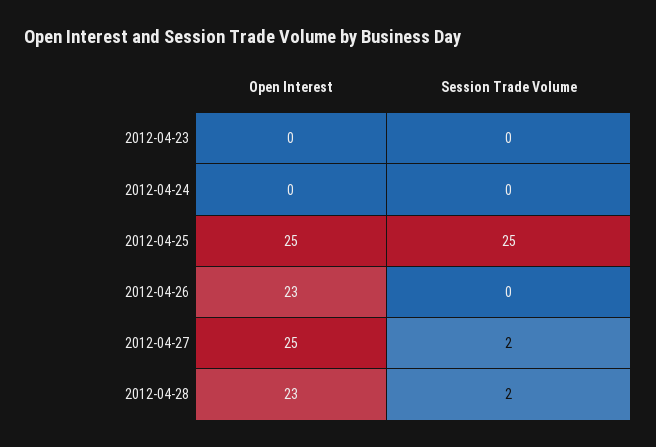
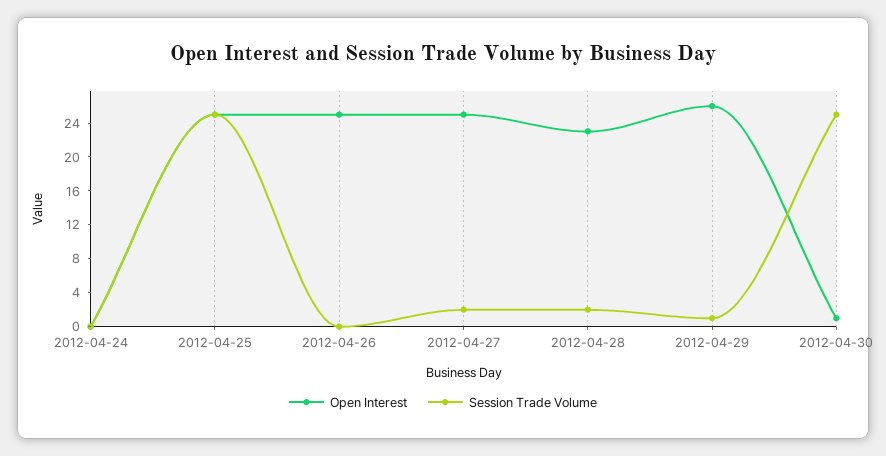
Open Interest, 2012-04-23: 0 -> none
Session Trade Volume, 2012-04-23: 0 -> none
Open Interest, 2012-04-26: 23 -> 25
Open Interest, 2012-04-29: none -> 26
Session Trade Volume, 2012-04-29: none -> 1
Open Interest, 2012-04-30: none -> 1
Session Trade Volume, 2012-04-30: none -> 25

